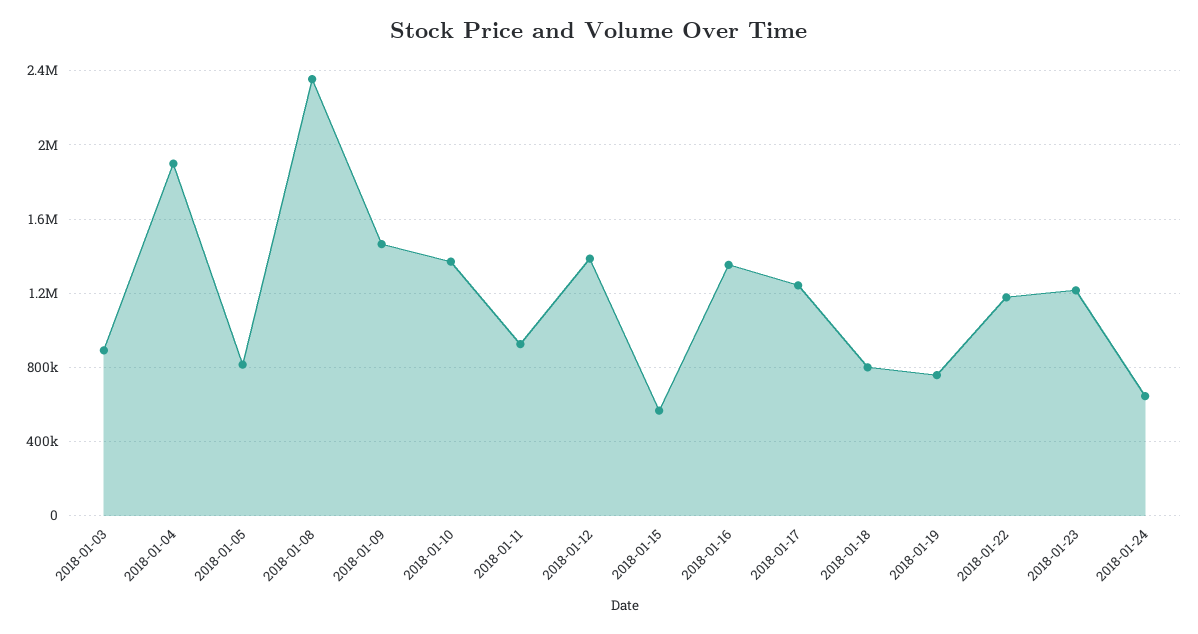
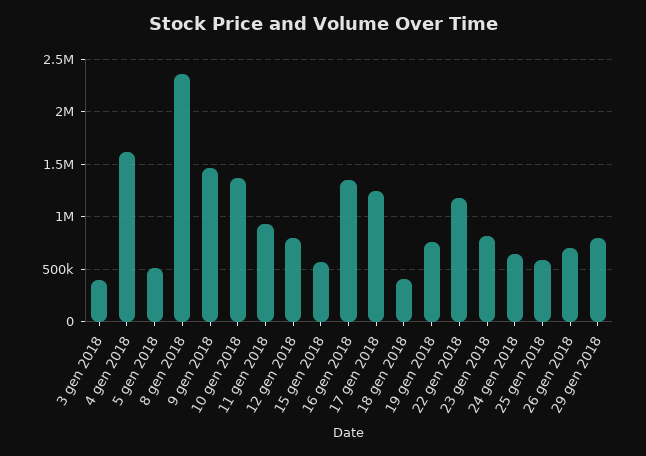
2018-01-03: 900000 -> 400000
2018-01-04: 1900000 -> 1600000
2018-01-05: 800000 -> 500000
2018-01-12: 1400000 -> 800000
2018-01-18: 800000 -> 400000
2018-01-23: 1200000 -> 800000
25 gen 2018: none -> 600000
26 gen 2018: none -> 700000
29 gen 2018: none -> 800000

